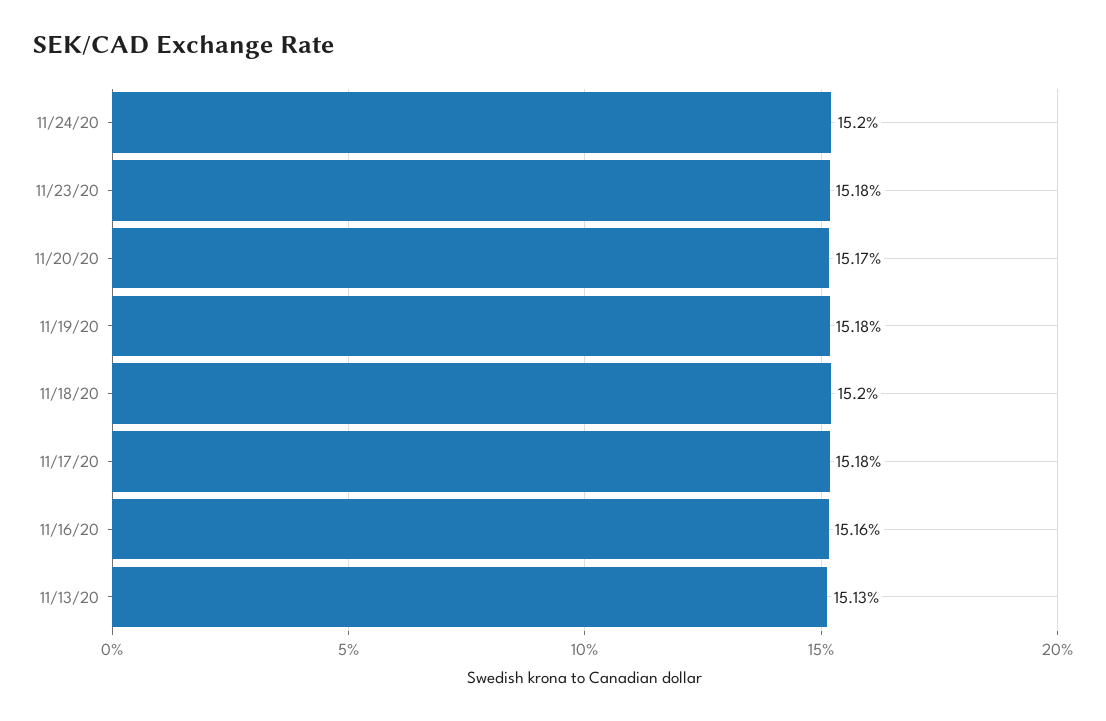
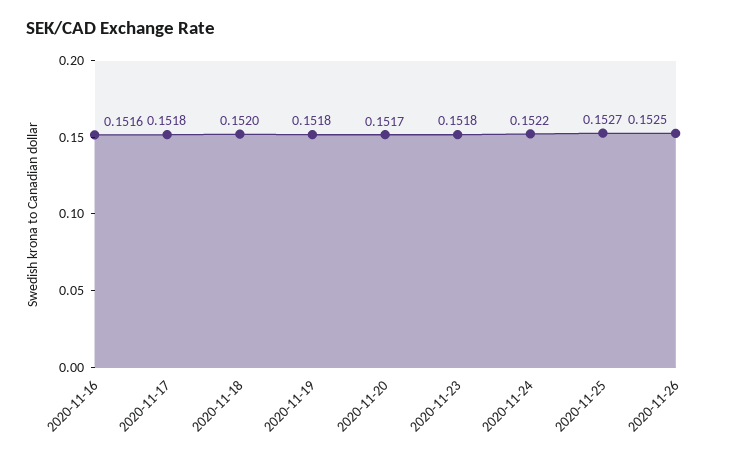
11/24/20: 0.152 -> 0.1522
11/13/20: 0.1513 -> none
2020-11-25: none -> 0.1527
2020-11-26: none -> 0.1525

